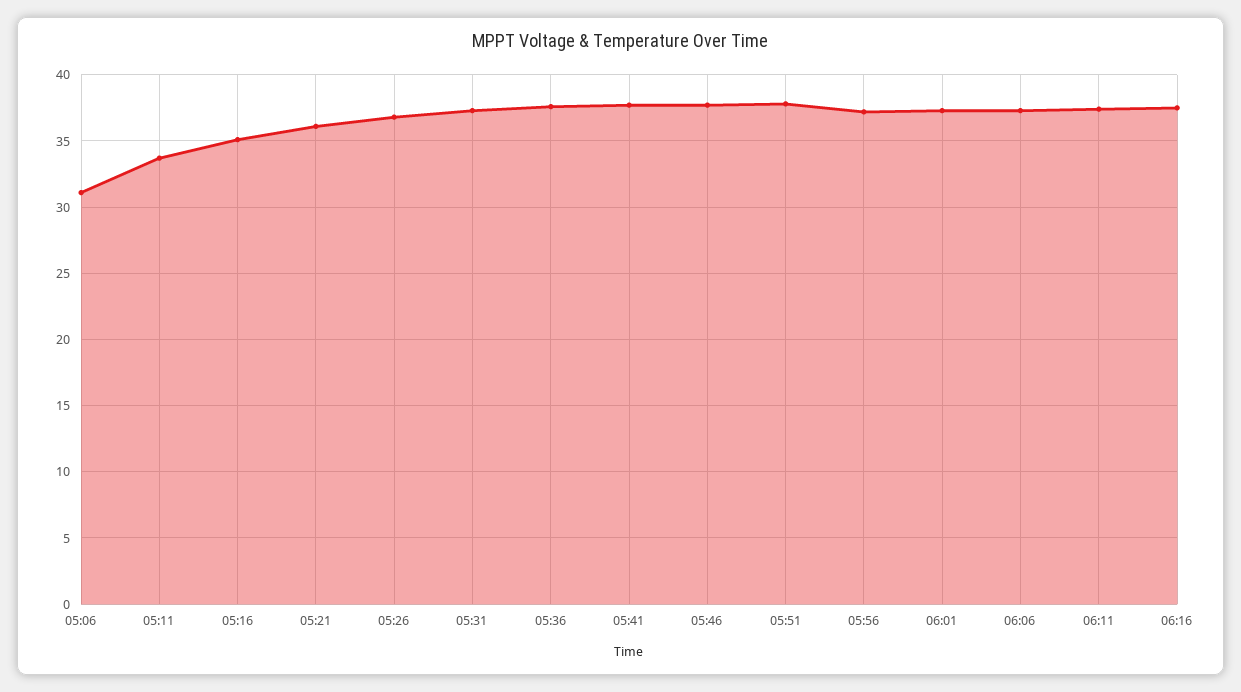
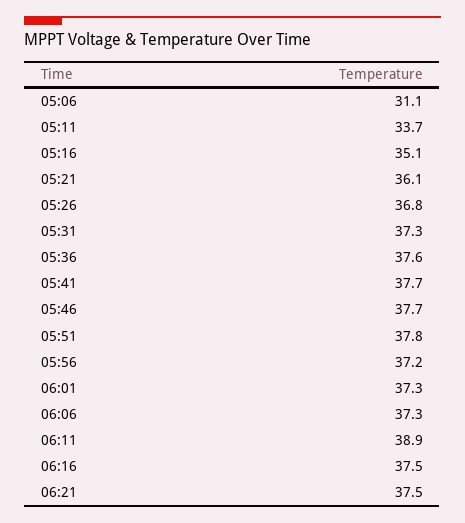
06:11: 37.5 -> 38.9
06:21: none -> 37.5

